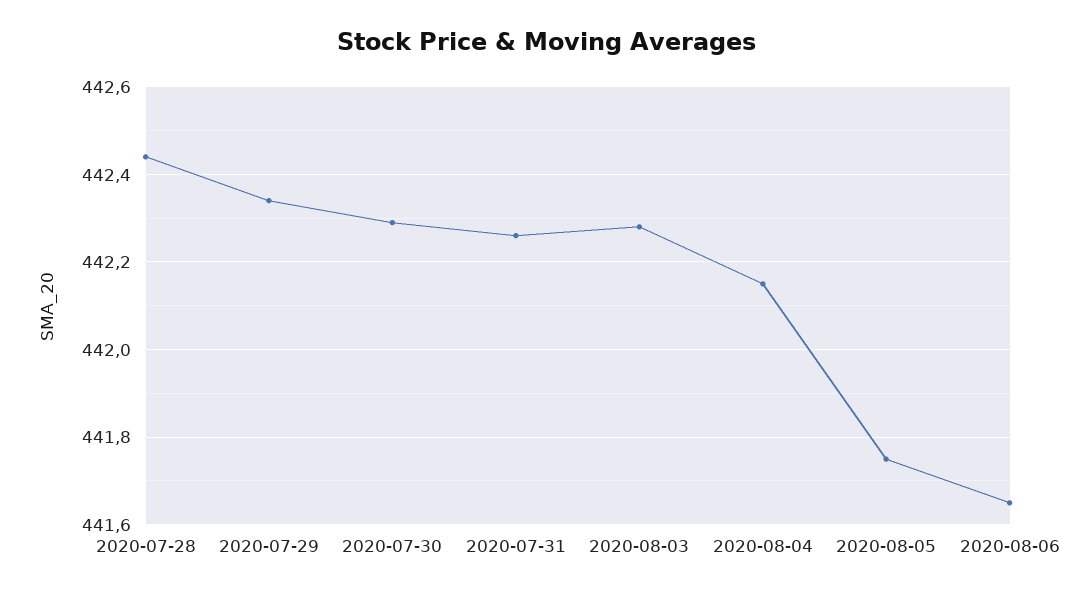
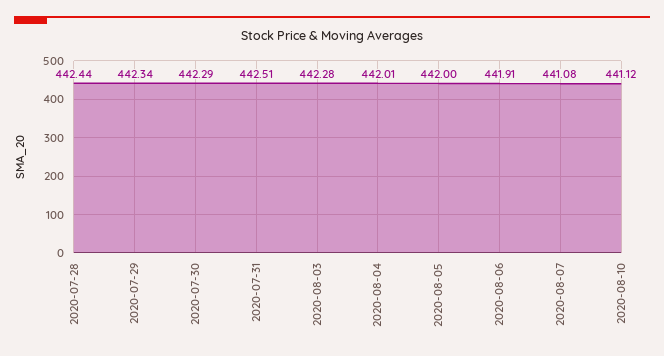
2020-07-31: 442.25 -> 442.51
2020-08-04: 442.15 -> 442.01
2020-08-05: 441.75 -> 442
2020-08-06: 441.65 -> 441.91
2020-08-07: none -> 441.08
2020-08-10: none -> 441.12

